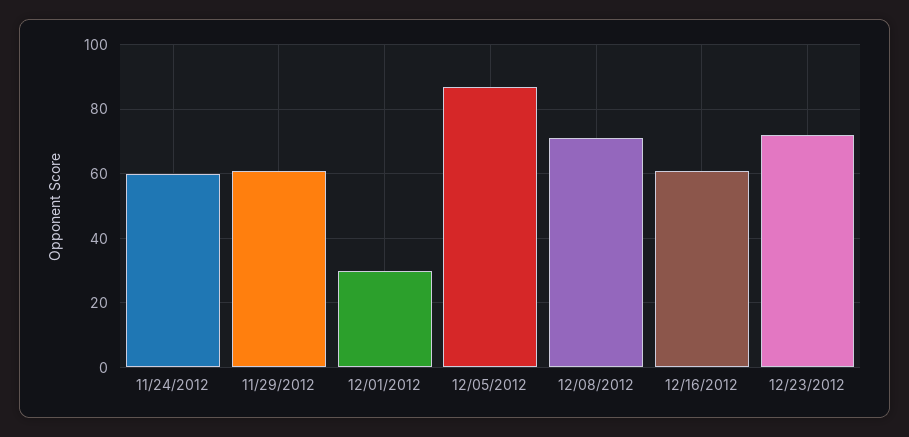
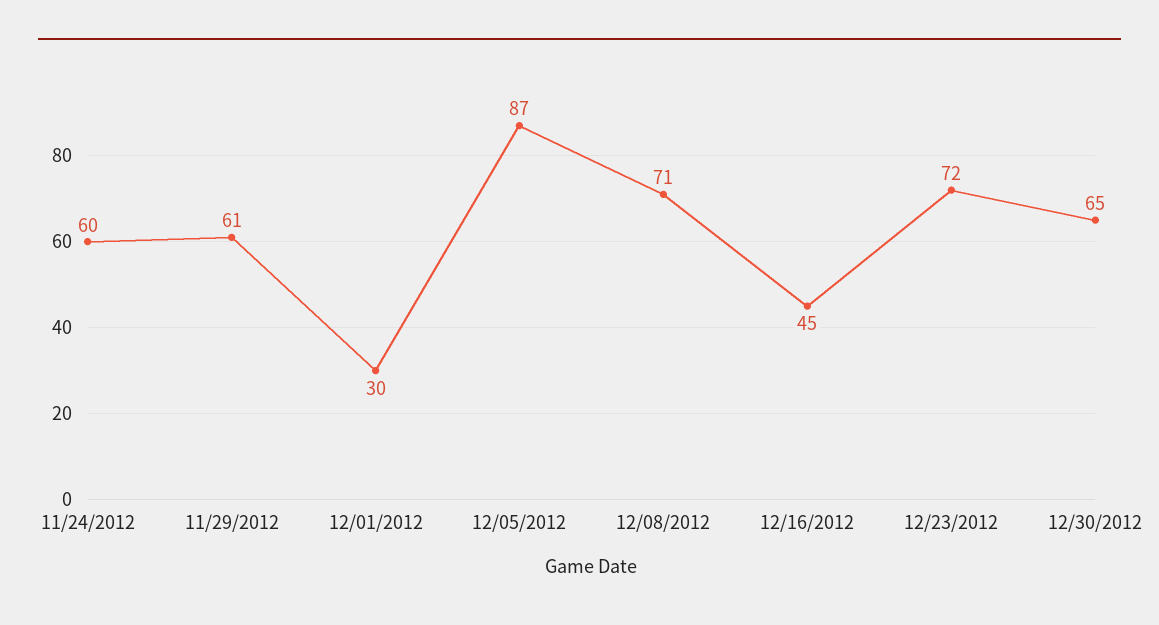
12/16/2012: 60 -> 45
12/30/2012: none -> 65

